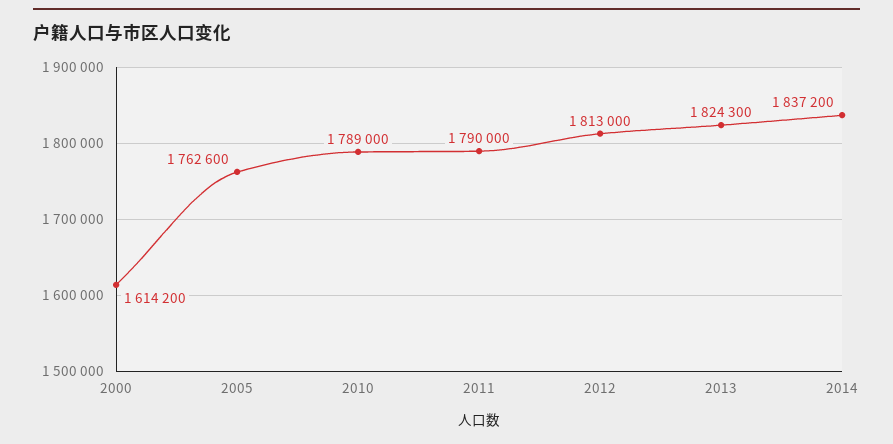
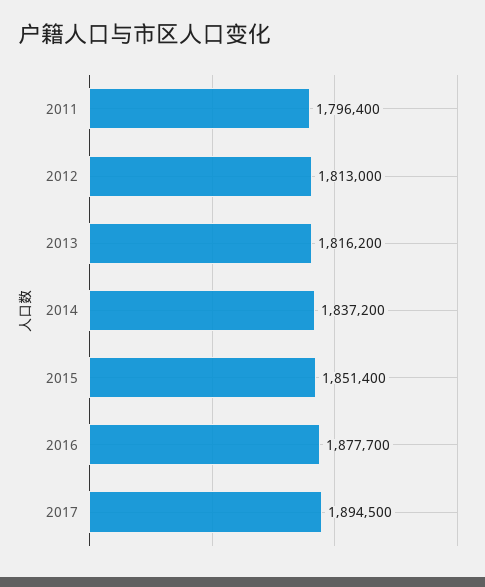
2000: 1614200 -> none
2005: 1762600 -> none
2010: 1789000 -> none
2011: 1790000 -> 1796400
2013: 1824300 -> 1816200
2015: none -> 1851400
2016: none -> 1877700
2017: none -> 1894500

